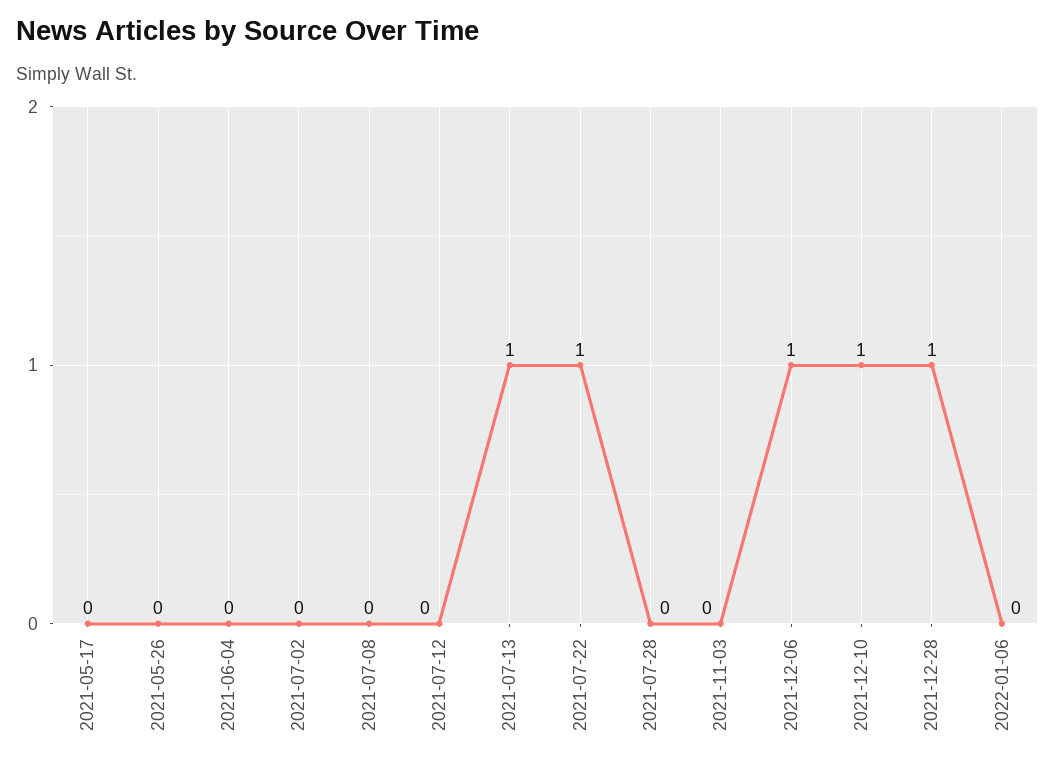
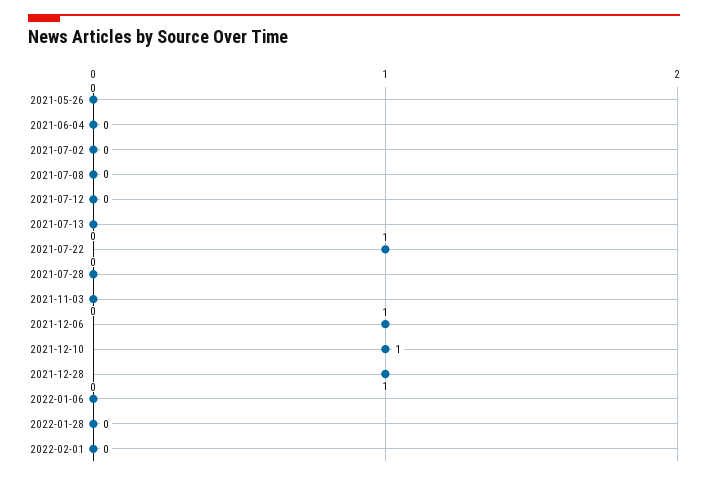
2021-05-17: 0 -> none
2021-07-13: 1 -> 0
2022-01-28: none -> 0
2022-02-01: none -> 0

